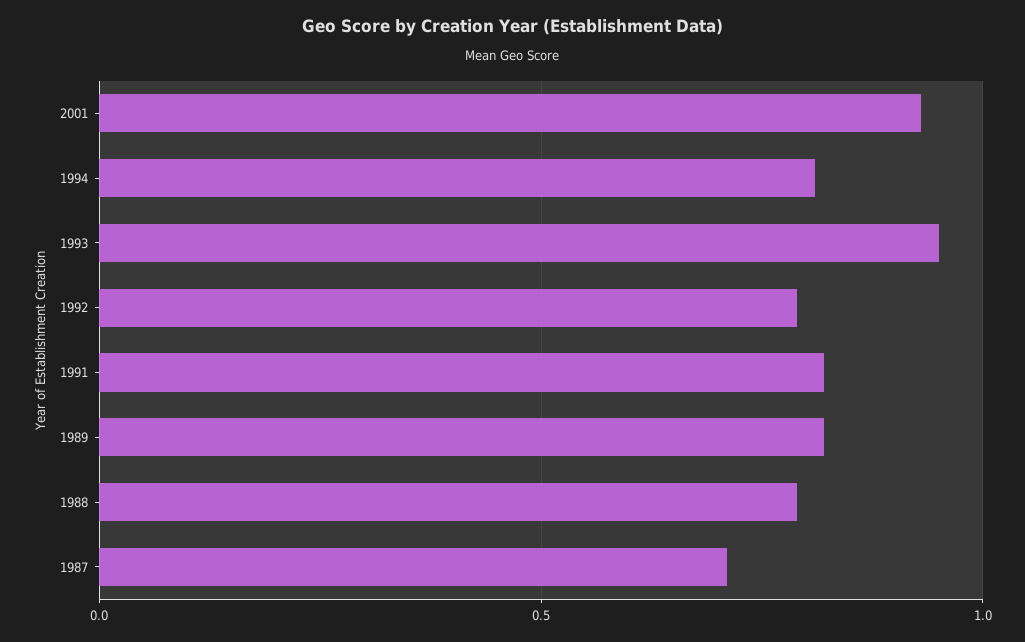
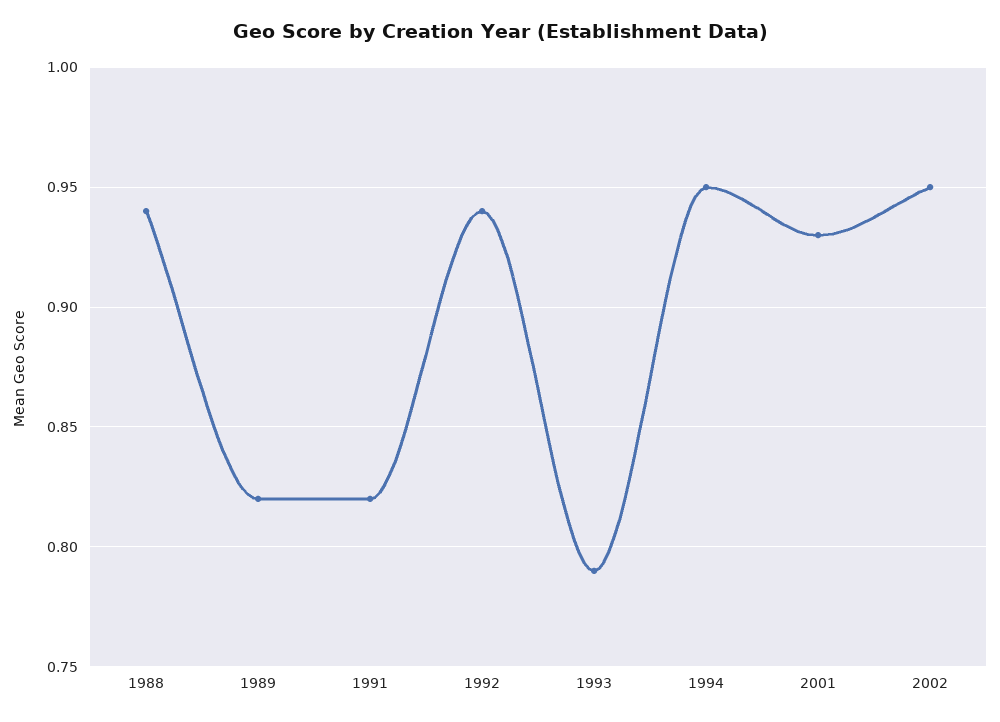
1994: 0.8 -> 0.95
1993: 0.95 -> 0.79
1992: 0.8 -> 0.94
1988: 0.8 -> 0.94
1987: 0.7 -> none
2002: none -> 0.95

